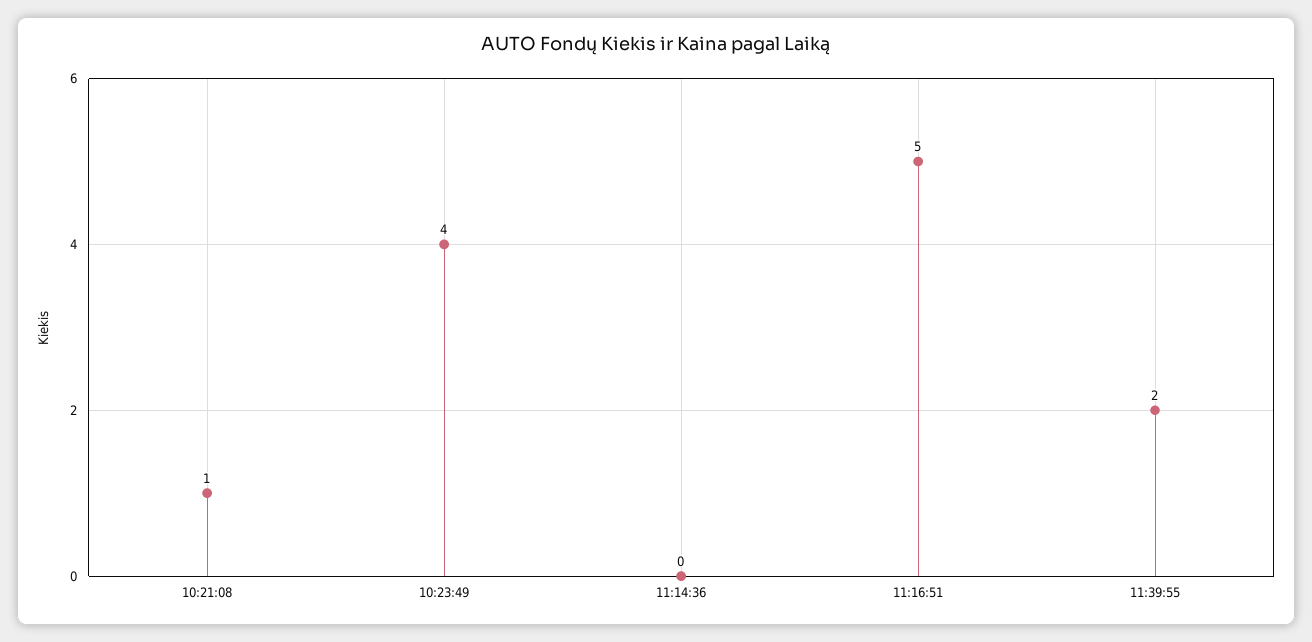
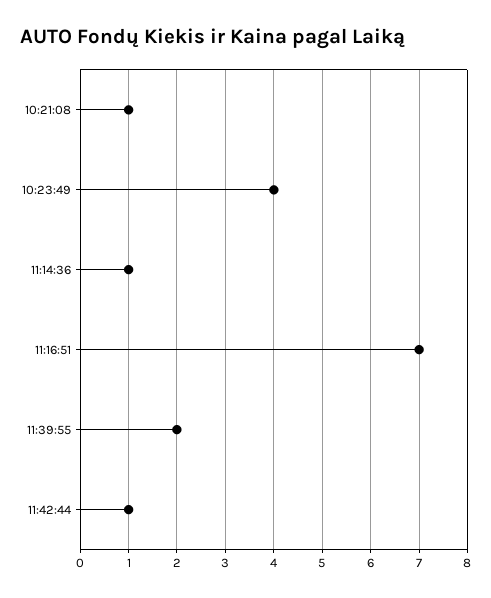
11:14:36: 0 -> 1
11:16:51: 5 -> 7
11:42:44: none -> 1

